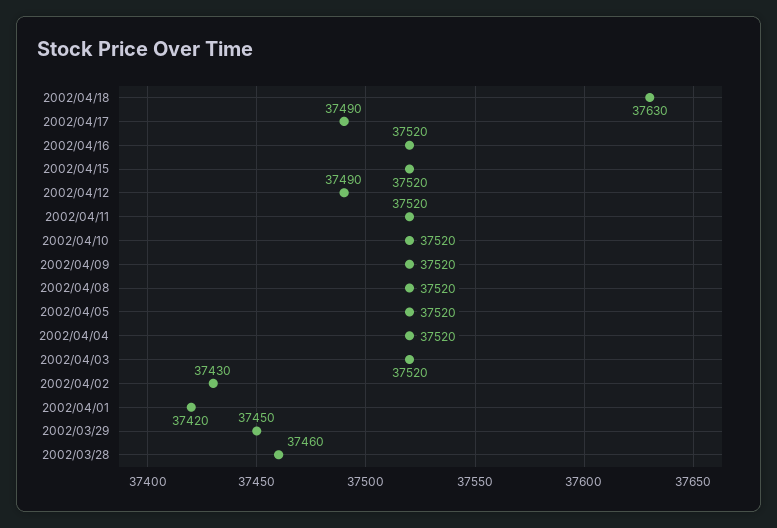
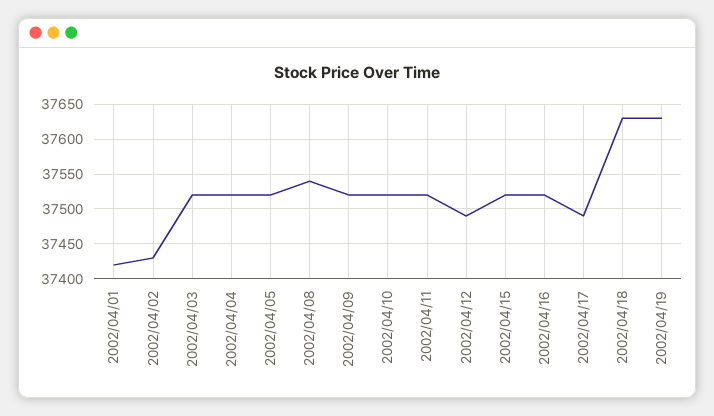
2002/04/08: 37520 -> 37540
2002/03/29: 37450 -> none
2002/03/28: 37460 -> none
2002/04/19: none -> 37630

